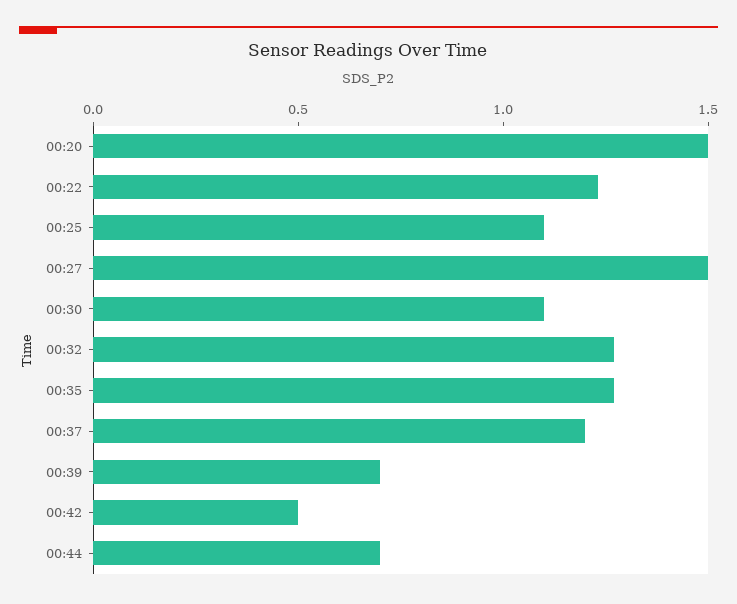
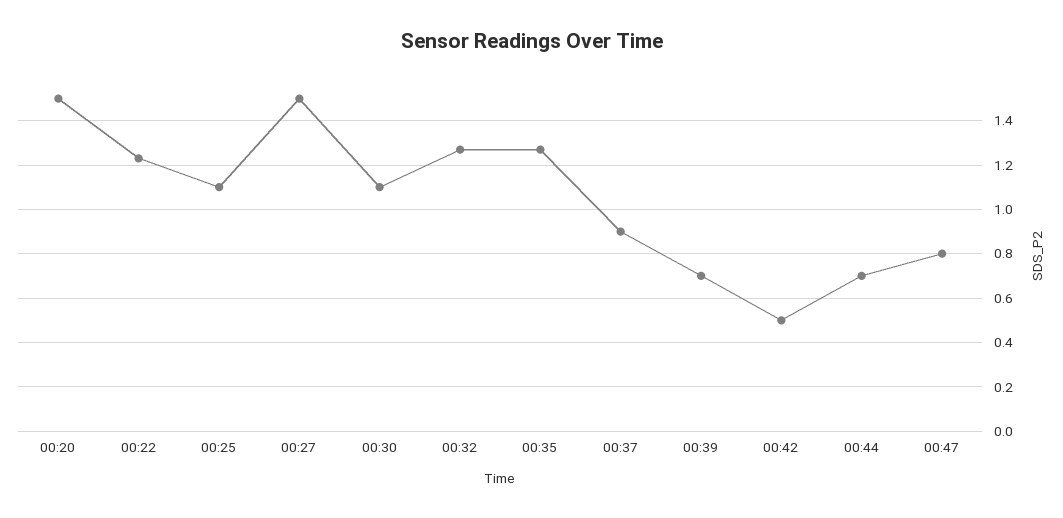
00:37: 1.2 -> 0.9
00:47: none -> 0.8

